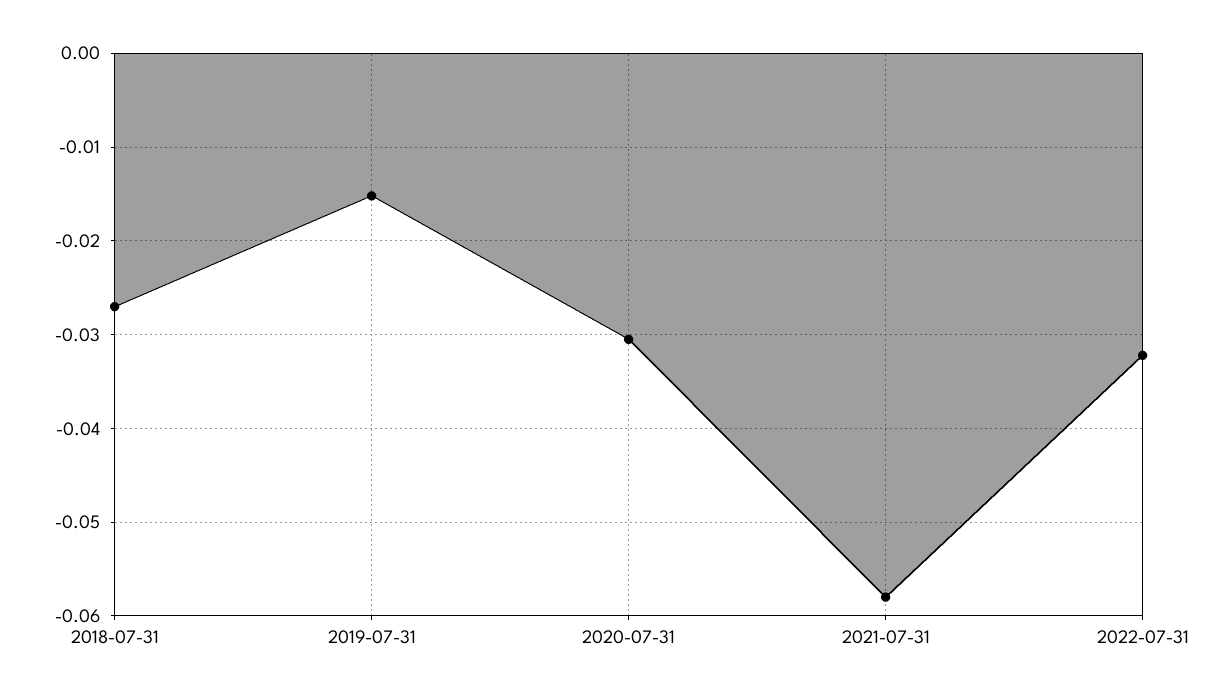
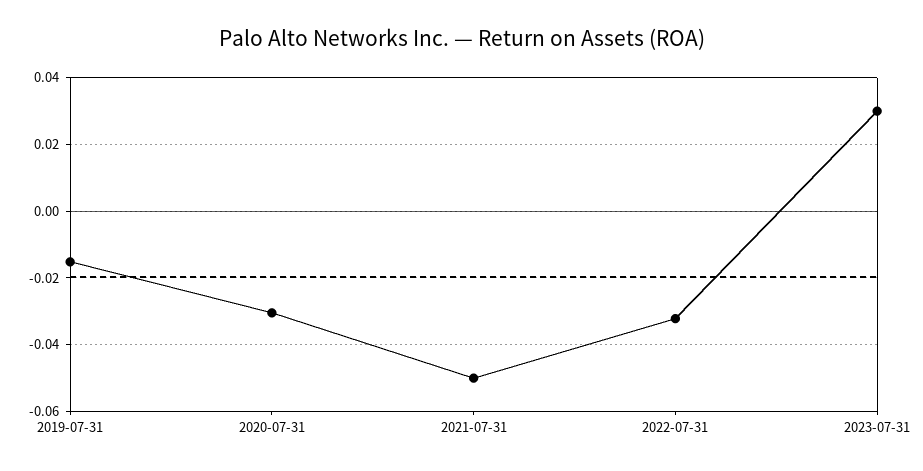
2018-07-31: -0.027 -> none
2021-07-31: -0.058 -> -0.05
2023-07-31: none -> 0.03

